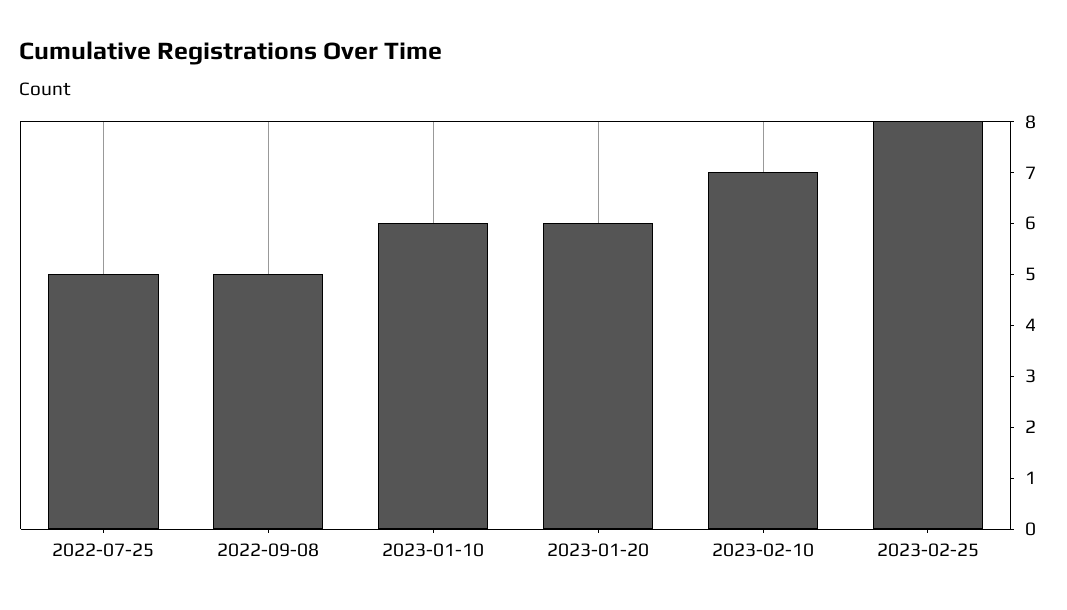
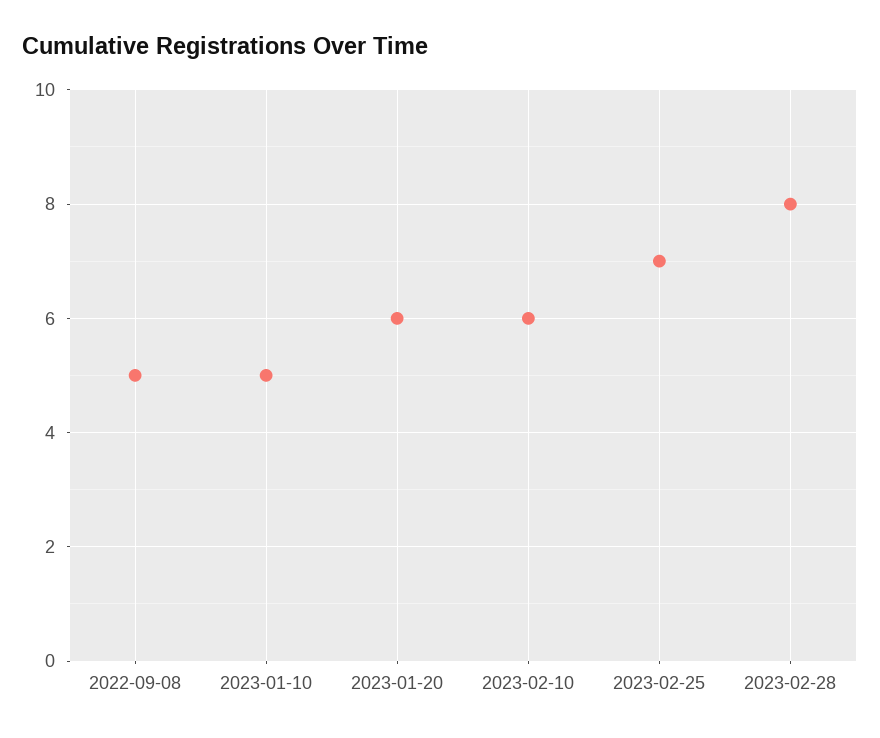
2022-07-25: 5 -> none
2023-01-10: 6 -> 5
2023-02-10: 7 -> 6
2023-02-25: 8 -> 7
2023-02-28: none -> 8

